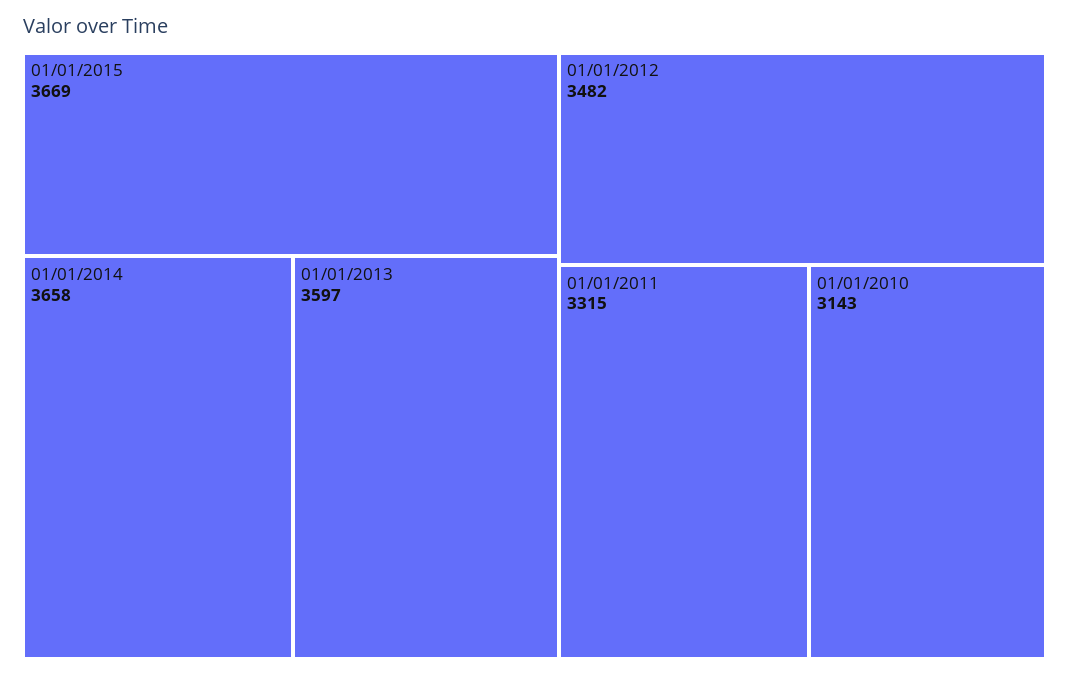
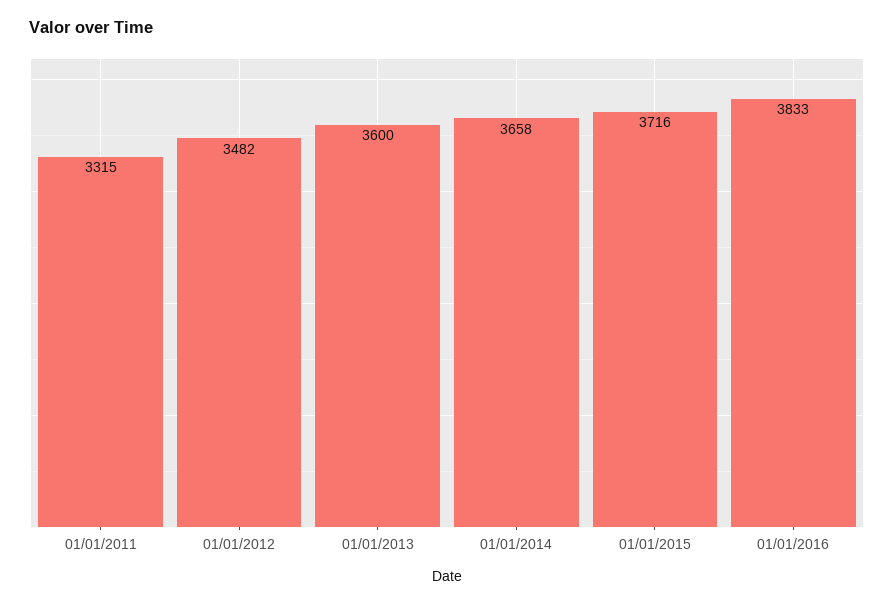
01/01/2015: 3669 -> 3716
01/01/2013: 3597 -> 3600
01/01/2010: 3143 -> none
01/01/2016: none -> 3833

